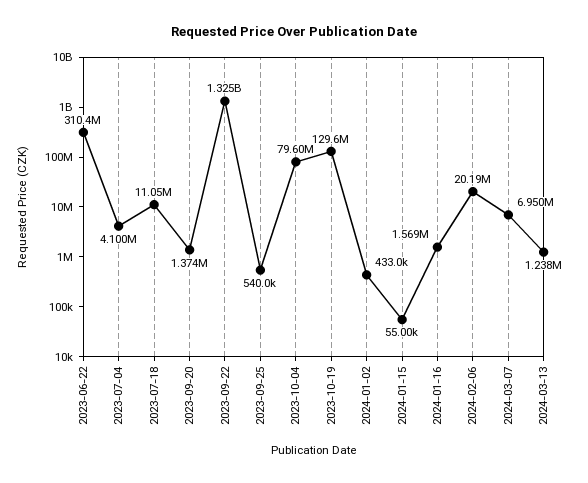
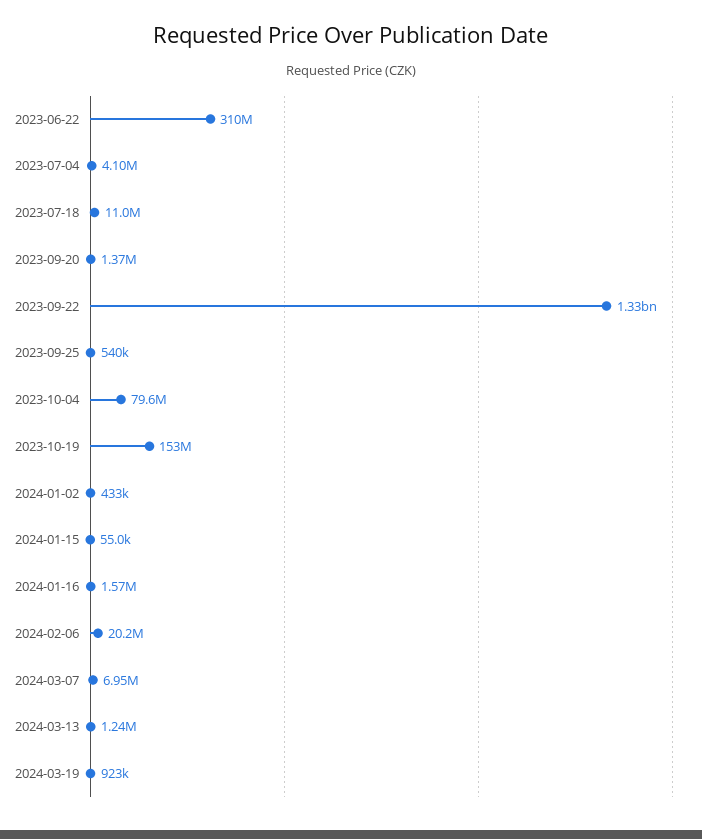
2023-10-19: 129600000 -> 153000000
2024-03-19: none -> 923000

